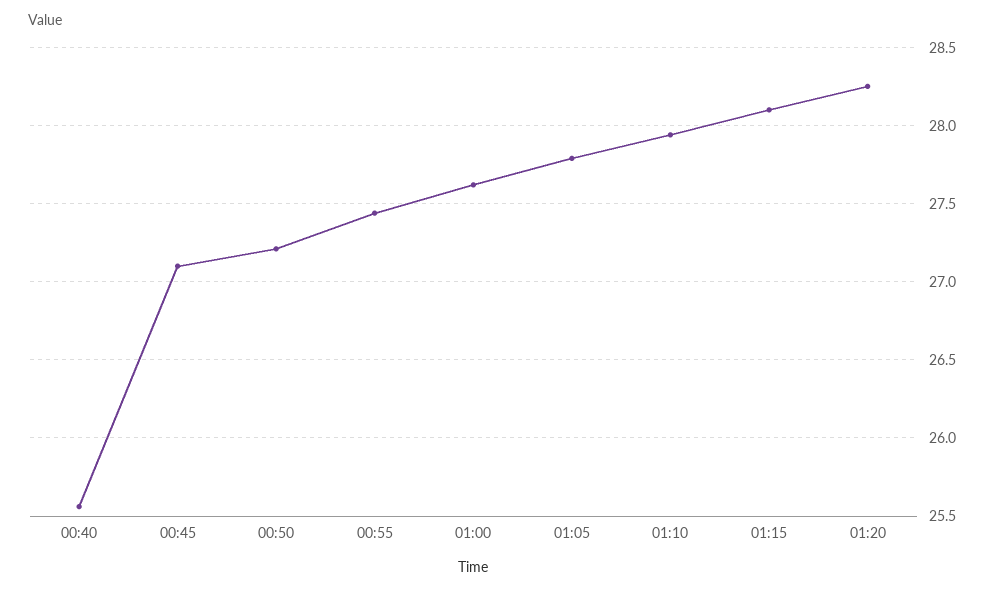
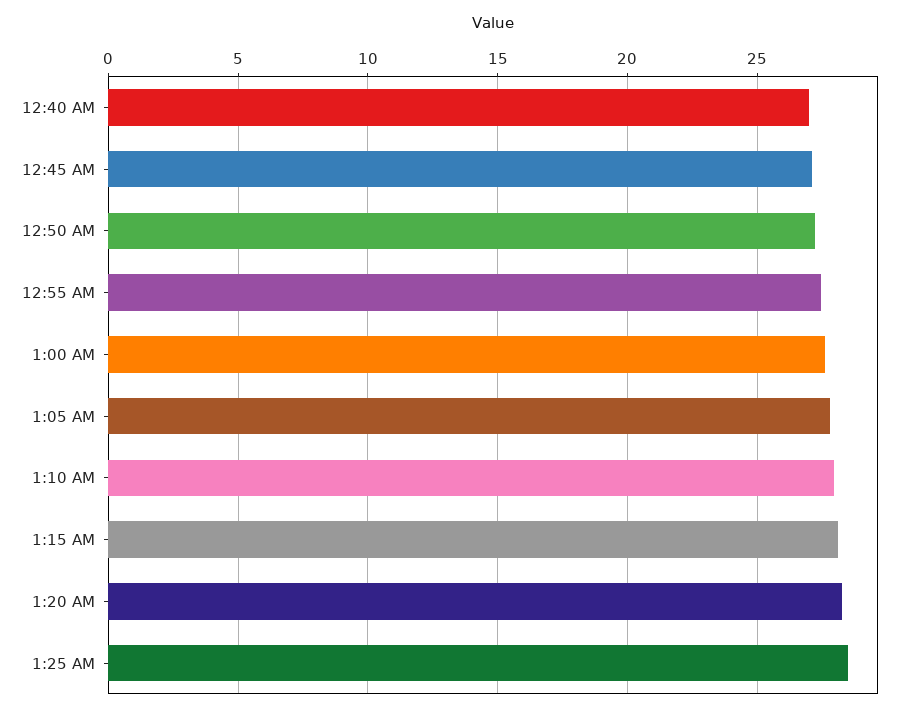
00:40: 25.55 -> 27
1:25 AM: none -> 28.5

